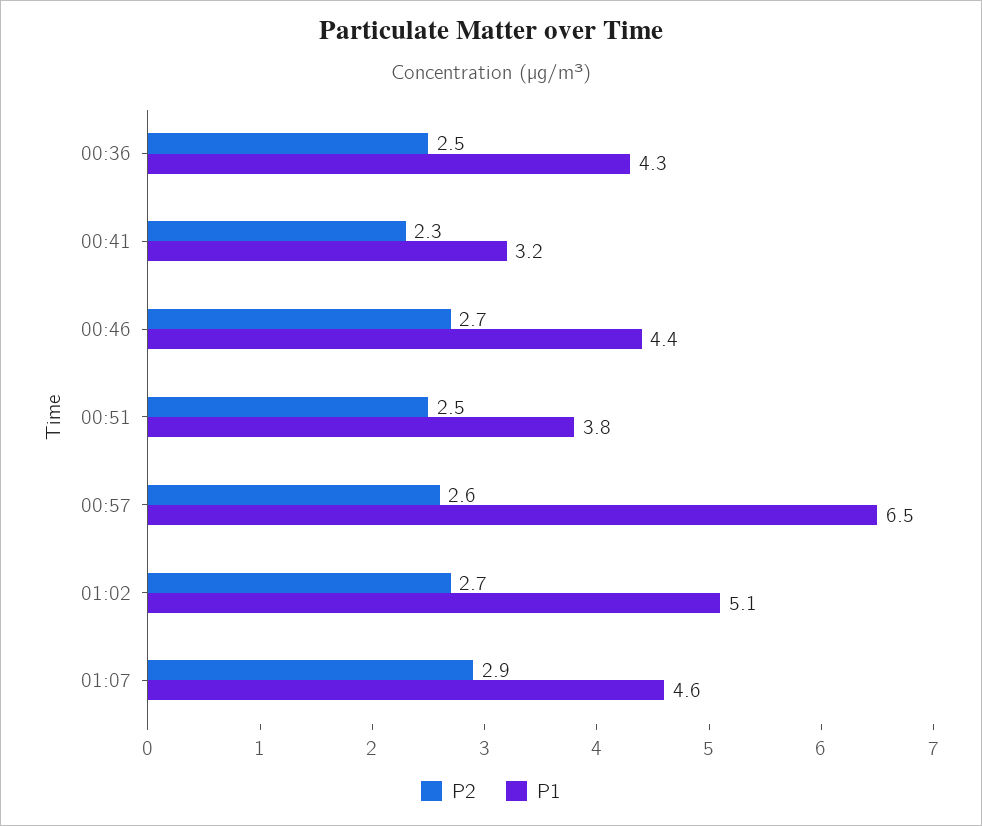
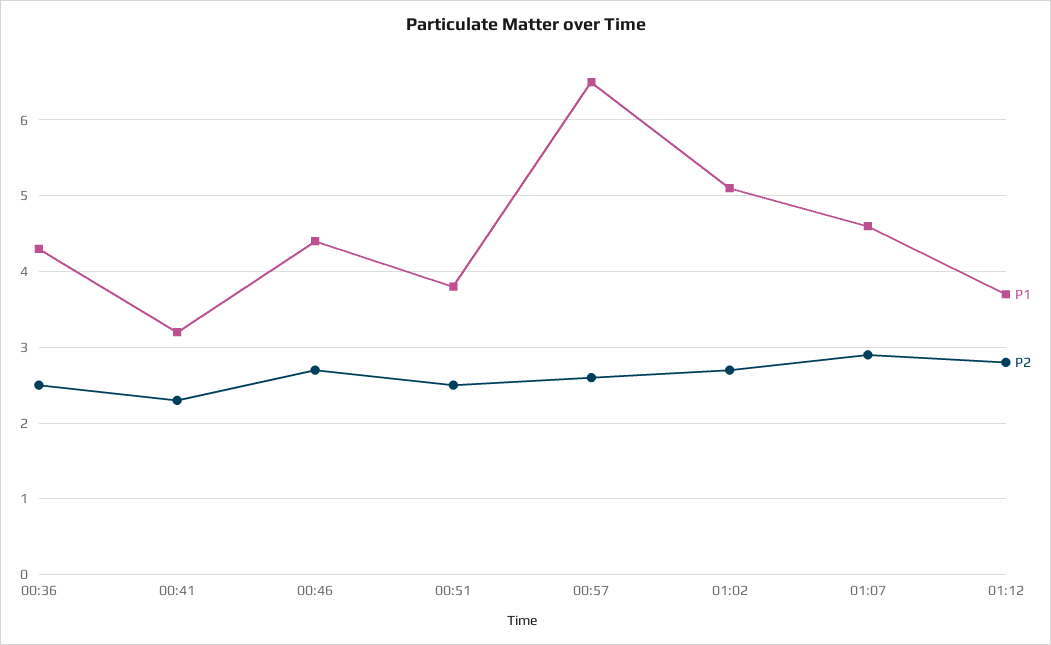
P1, 01:12: none -> 3.7
P2, 01:12: none -> 2.8

